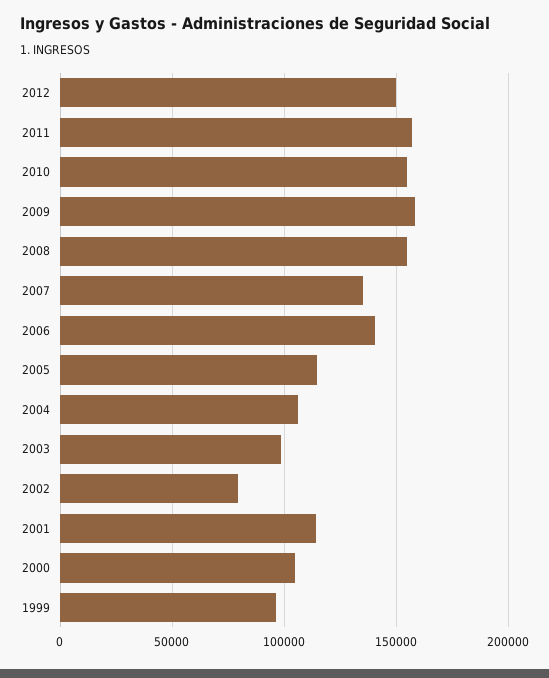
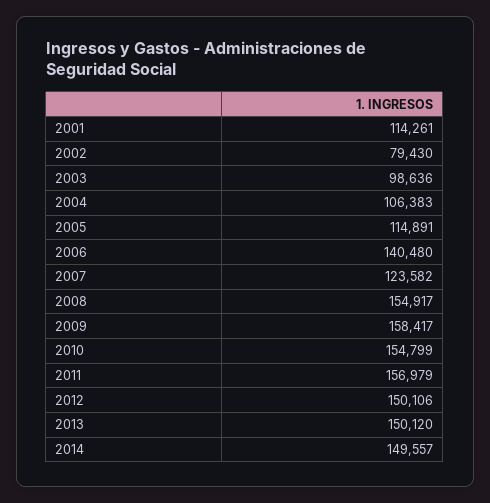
2007: 135000 -> 123582
2000: 105000 -> none
1999: 95000 -> none
2013: none -> 150120
2014: none -> 149557

